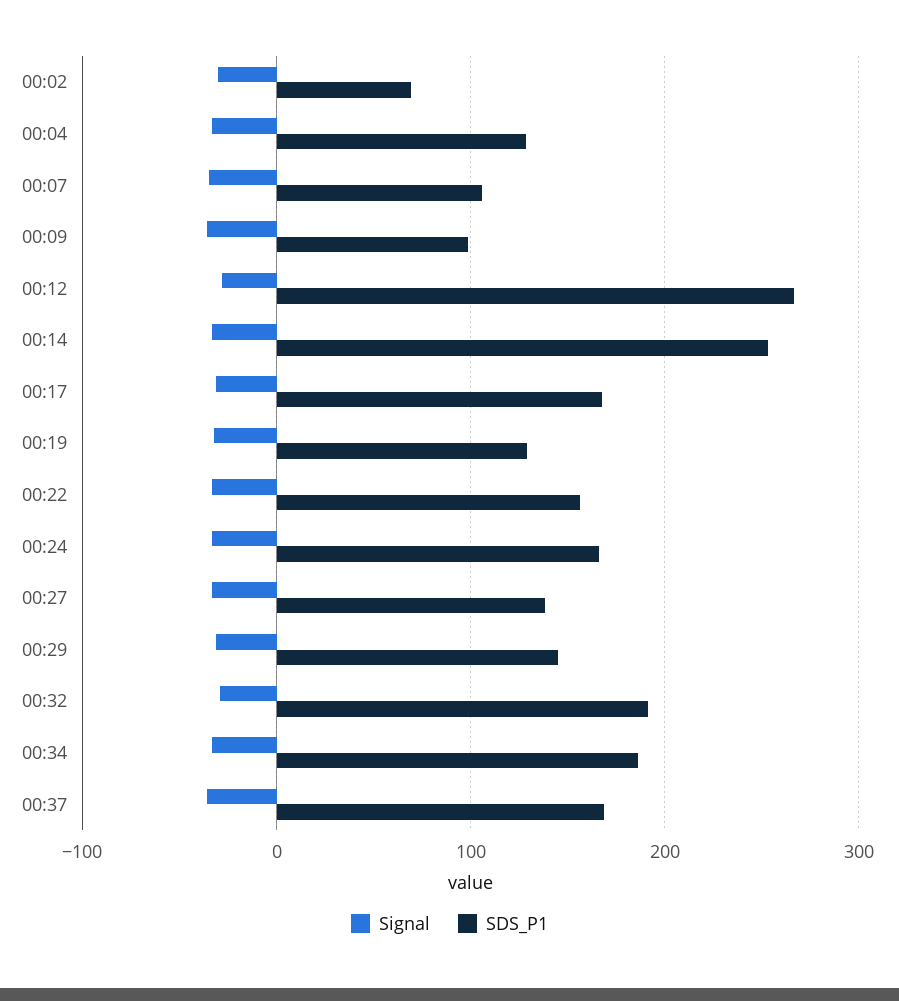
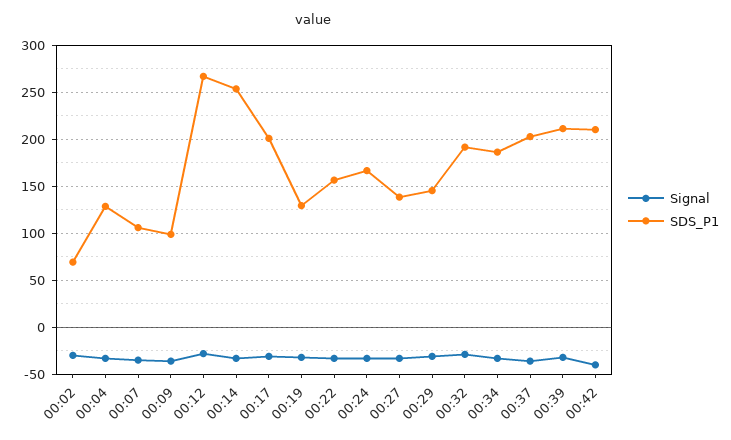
SDS_P1, 00:17: 170 -> 200
SDS_P1, 00:37: 170 -> 200
Signal, 00:39: none -> -30
SDS_P1, 00:39: none -> 210
Signal, 00:42: none -> -40
SDS_P1, 00:42: none -> 210

